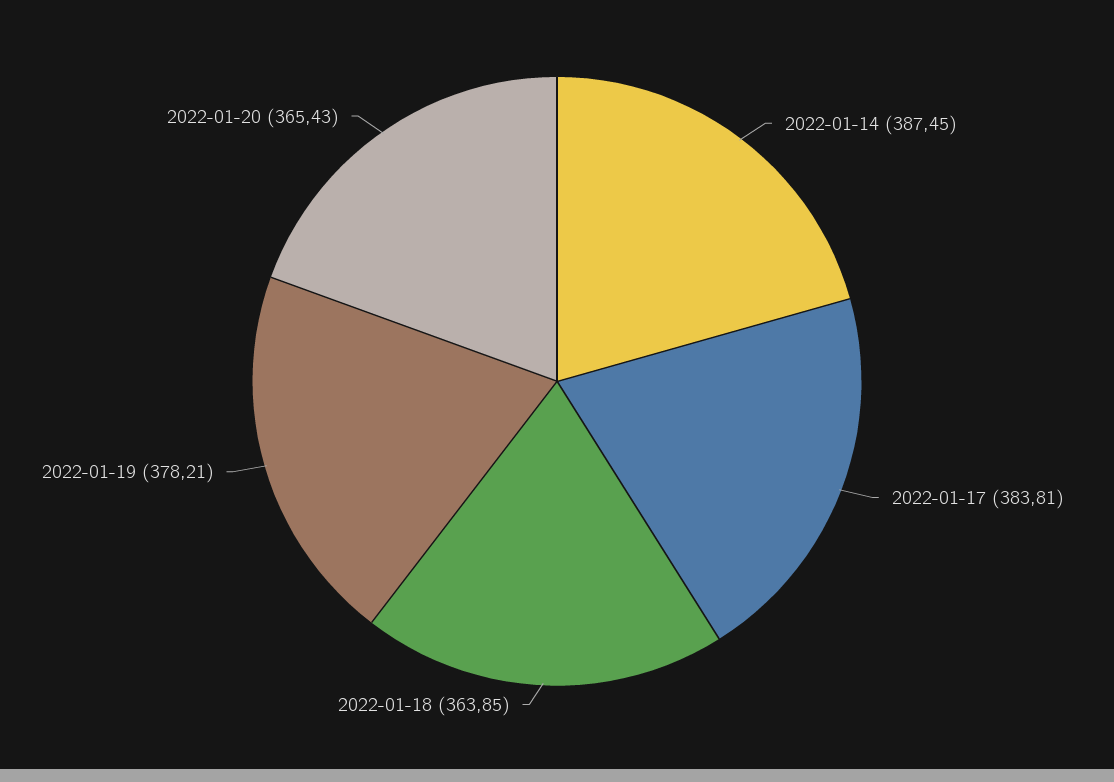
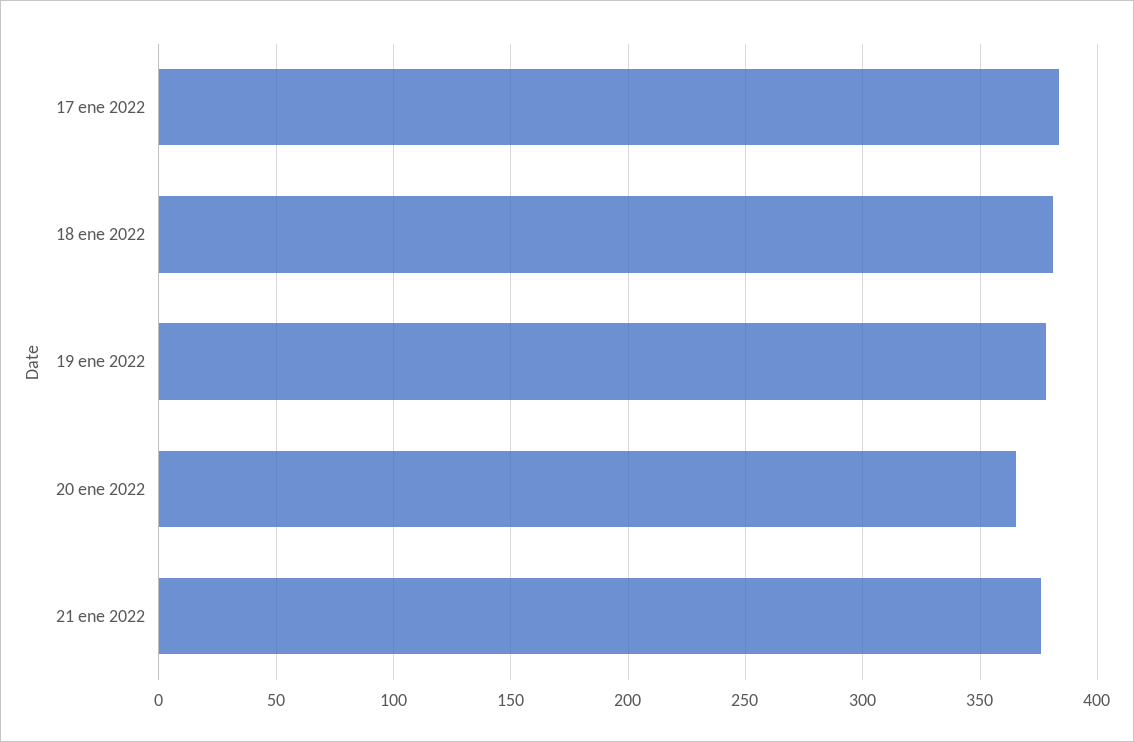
2022-01-14: 387.45 -> none
2022-01-18: 363.85 -> 380
21 ene 2022: none -> 375

